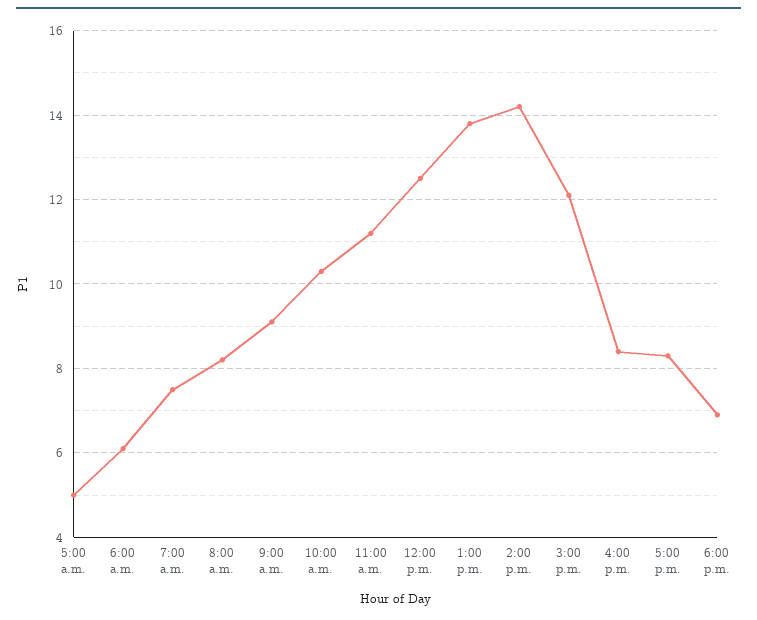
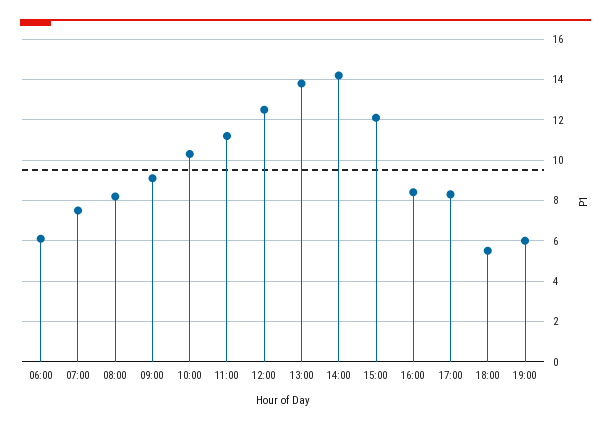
5:00 a.m.: 5 -> none
6:00 p.m.: 7 -> 5.5
19:00: none -> 6

